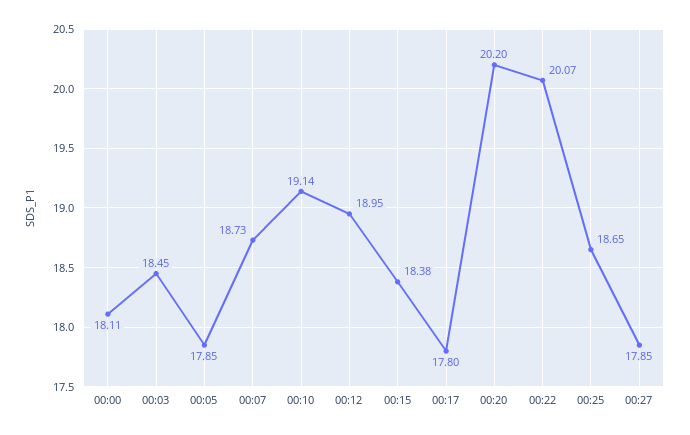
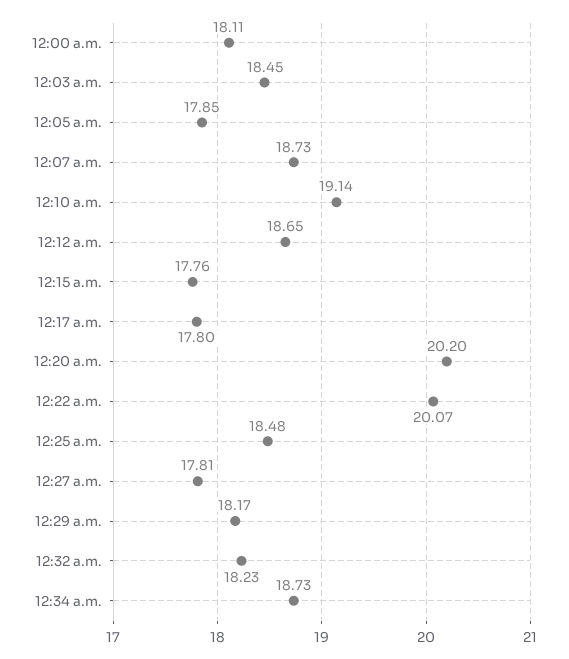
00:12: 18.95 -> 18.65
00:15: 18.38 -> 17.76
00:25: 18.65 -> 18.48
00:27: 17.85 -> 17.81
12:29 a.m.: none -> 18.17
12:32 a.m.: none -> 18.23
12:34 a.m.: none -> 18.73

